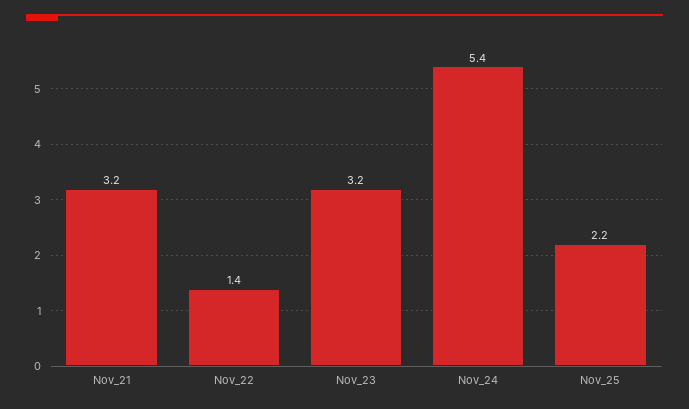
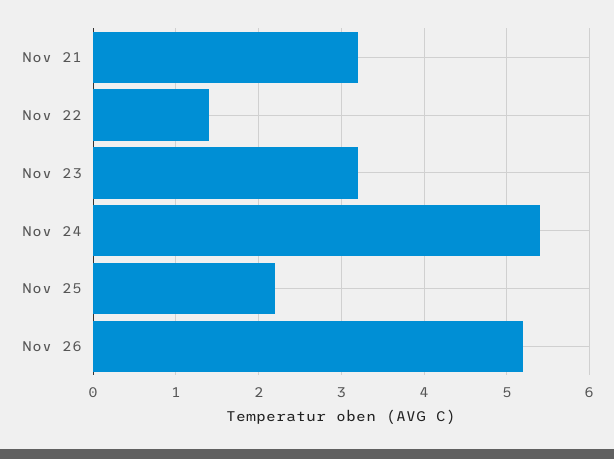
Nov 26: none -> 5.2

